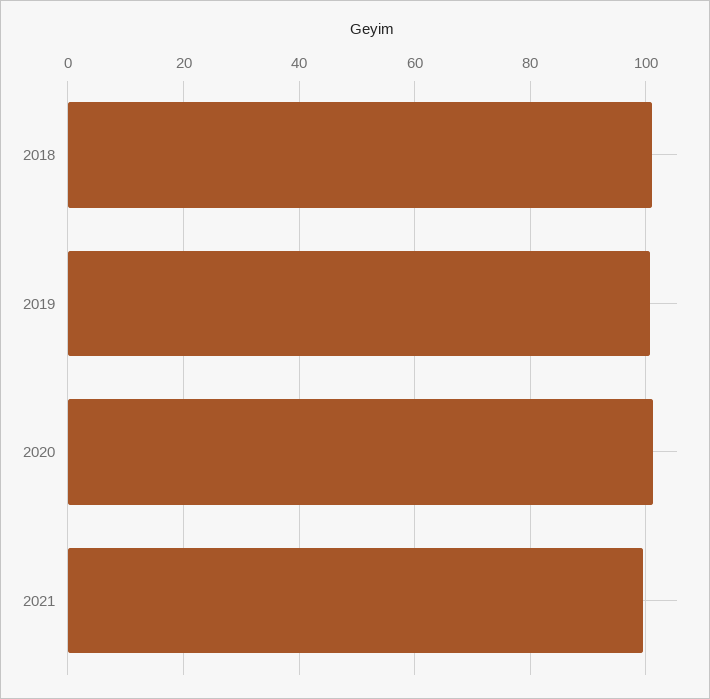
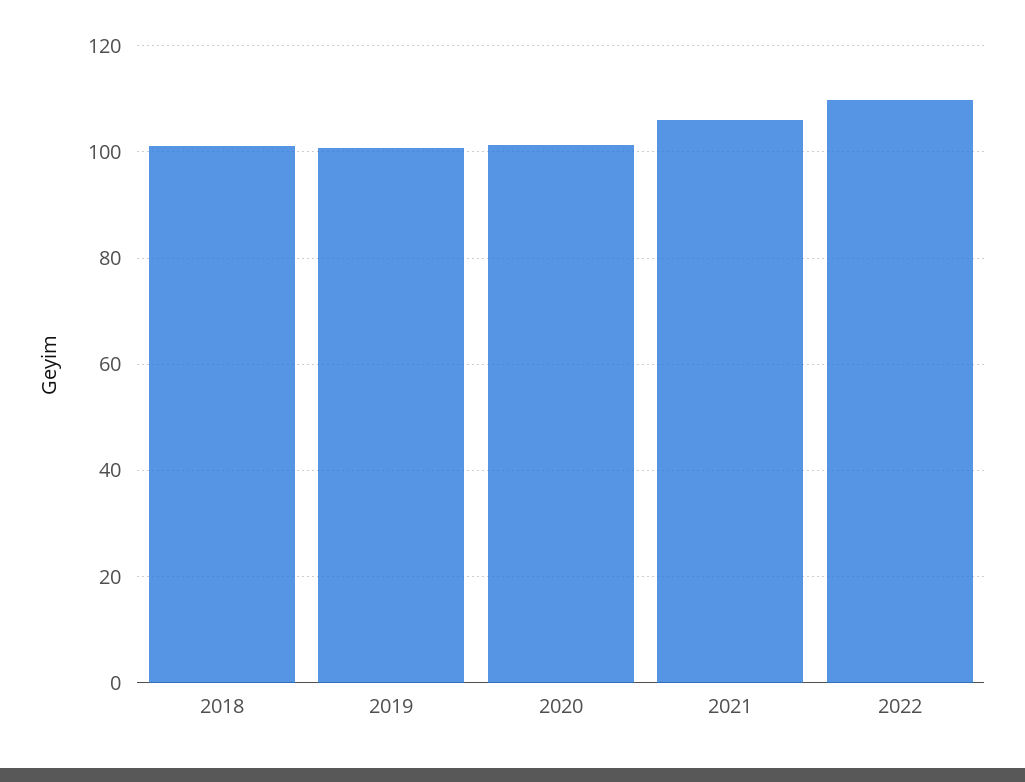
2021: 100 -> 106
2022: none -> 110

